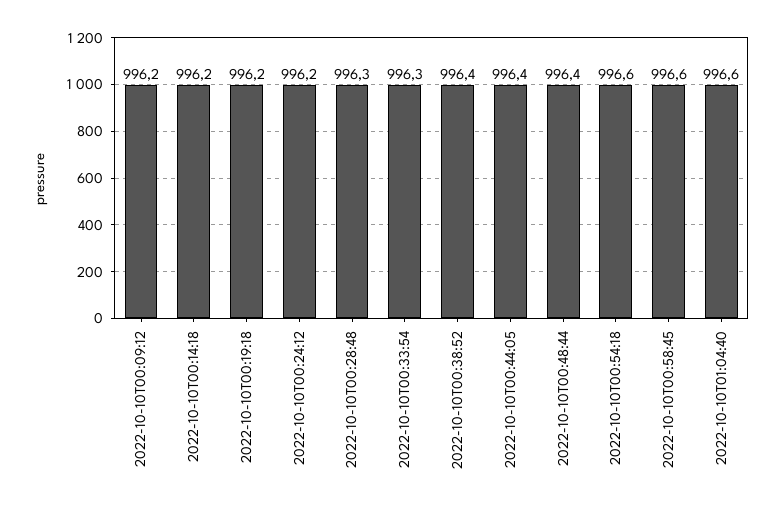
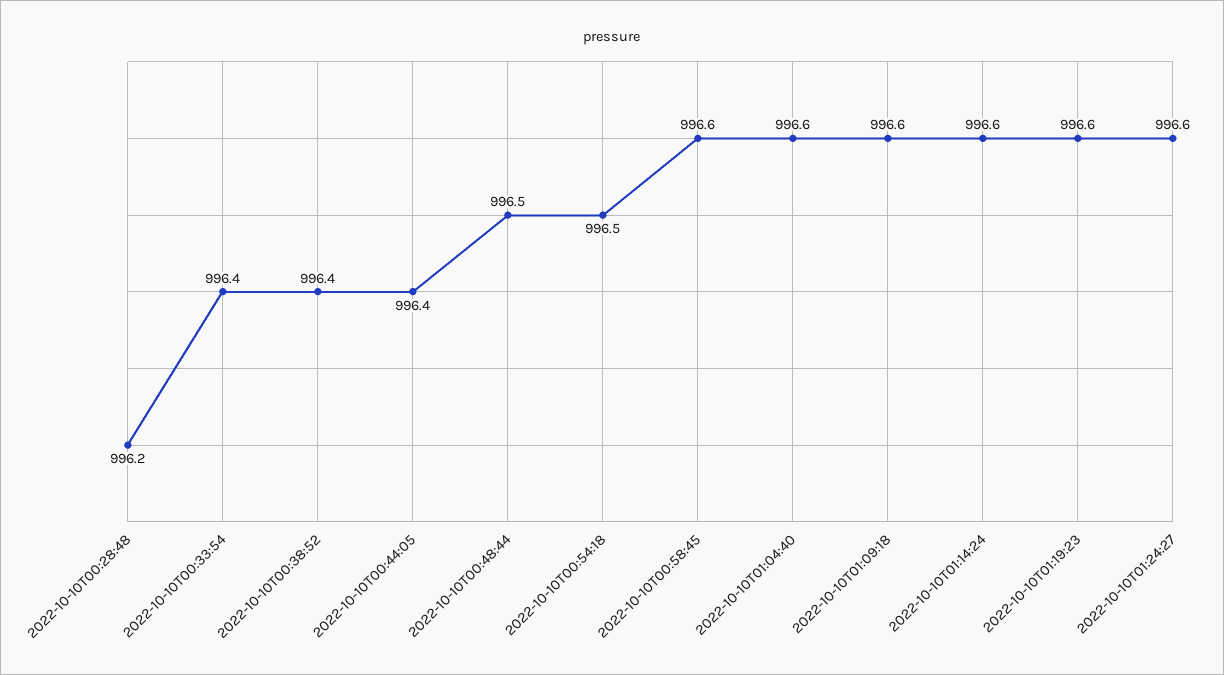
2022-10-10T00:09:12: 996.2 -> none
2022-10-10T00:14:18: 996.2 -> none
2022-10-10T00:19:18: 996.2 -> none
2022-10-10T00:24:12: 996.2 -> none
2022-10-10T00:28:48: 996.3 -> 996.2
2022-10-10T00:33:54: 996.3 -> 996.4
2022-10-10T00:48:44: 996.4 -> 996.5
2022-10-10T00:54:18: 996.6 -> 996.5
2022-10-10T01:09:18: none -> 996.6
2022-10-10T01:14:24: none -> 996.6
2022-10-10T01:19:23: none -> 996.6
2022-10-10T01:24:27: none -> 996.6

